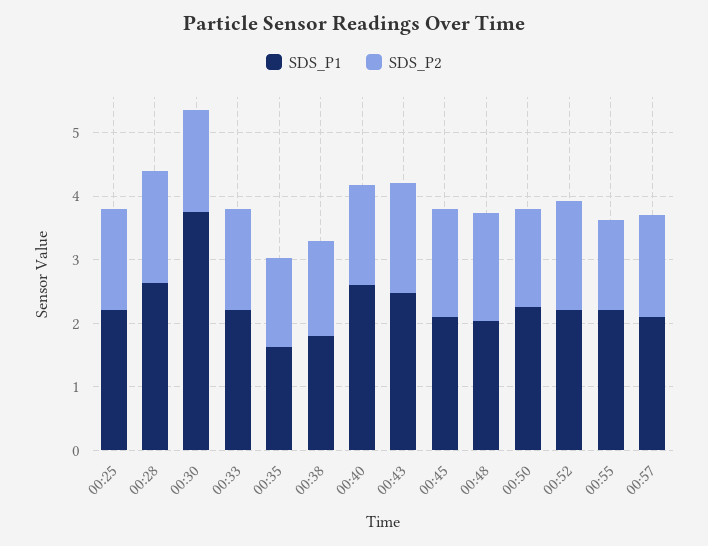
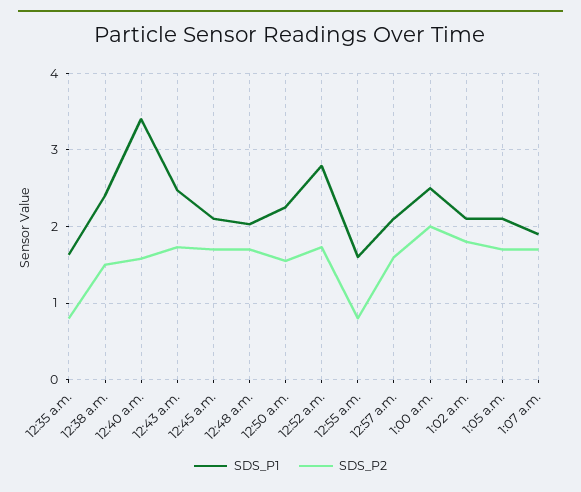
SDS_P1, 00:25: 2.2 -> none
SDS_P2, 00:25: 1.6 -> none
SDS_P1, 00:28: 2.6 -> none
SDS_P2, 00:28: 1.8 -> none
SDS_P1, 00:30: 3.8 -> none
SDS_P2, 00:30: 1.6 -> none
SDS_P1, 00:33: 2.2 -> none
SDS_P2, 00:33: 1.6 -> none
SDS_P2, 00:35: 1.4 -> 0.8
SDS_P1, 00:38: 1.8 -> 2.4
SDS_P1, 00:40: 2.6 -> 3.4
SDS_P1, 00:52: 2.2 -> 2.8
SDS_P1, 00:55: 2.2 -> 1.6
SDS_P2, 00:55: 1.4 -> 0.8
SDS_P1, 1:00 a.m.: none -> 2.5
SDS_P2, 1:00 a.m.: none -> 2
SDS_P1, 1:02 a.m.: none -> 2.1
SDS_P2, 1:02 a.m.: none -> 1.8
SDS_P1, 1:05 a.m.: none -> 2.1
SDS_P2, 1:05 a.m.: none -> 1.7
SDS_P1, 1:07 a.m.: none -> 1.9
SDS_P2, 1:07 a.m.: none -> 1.7

